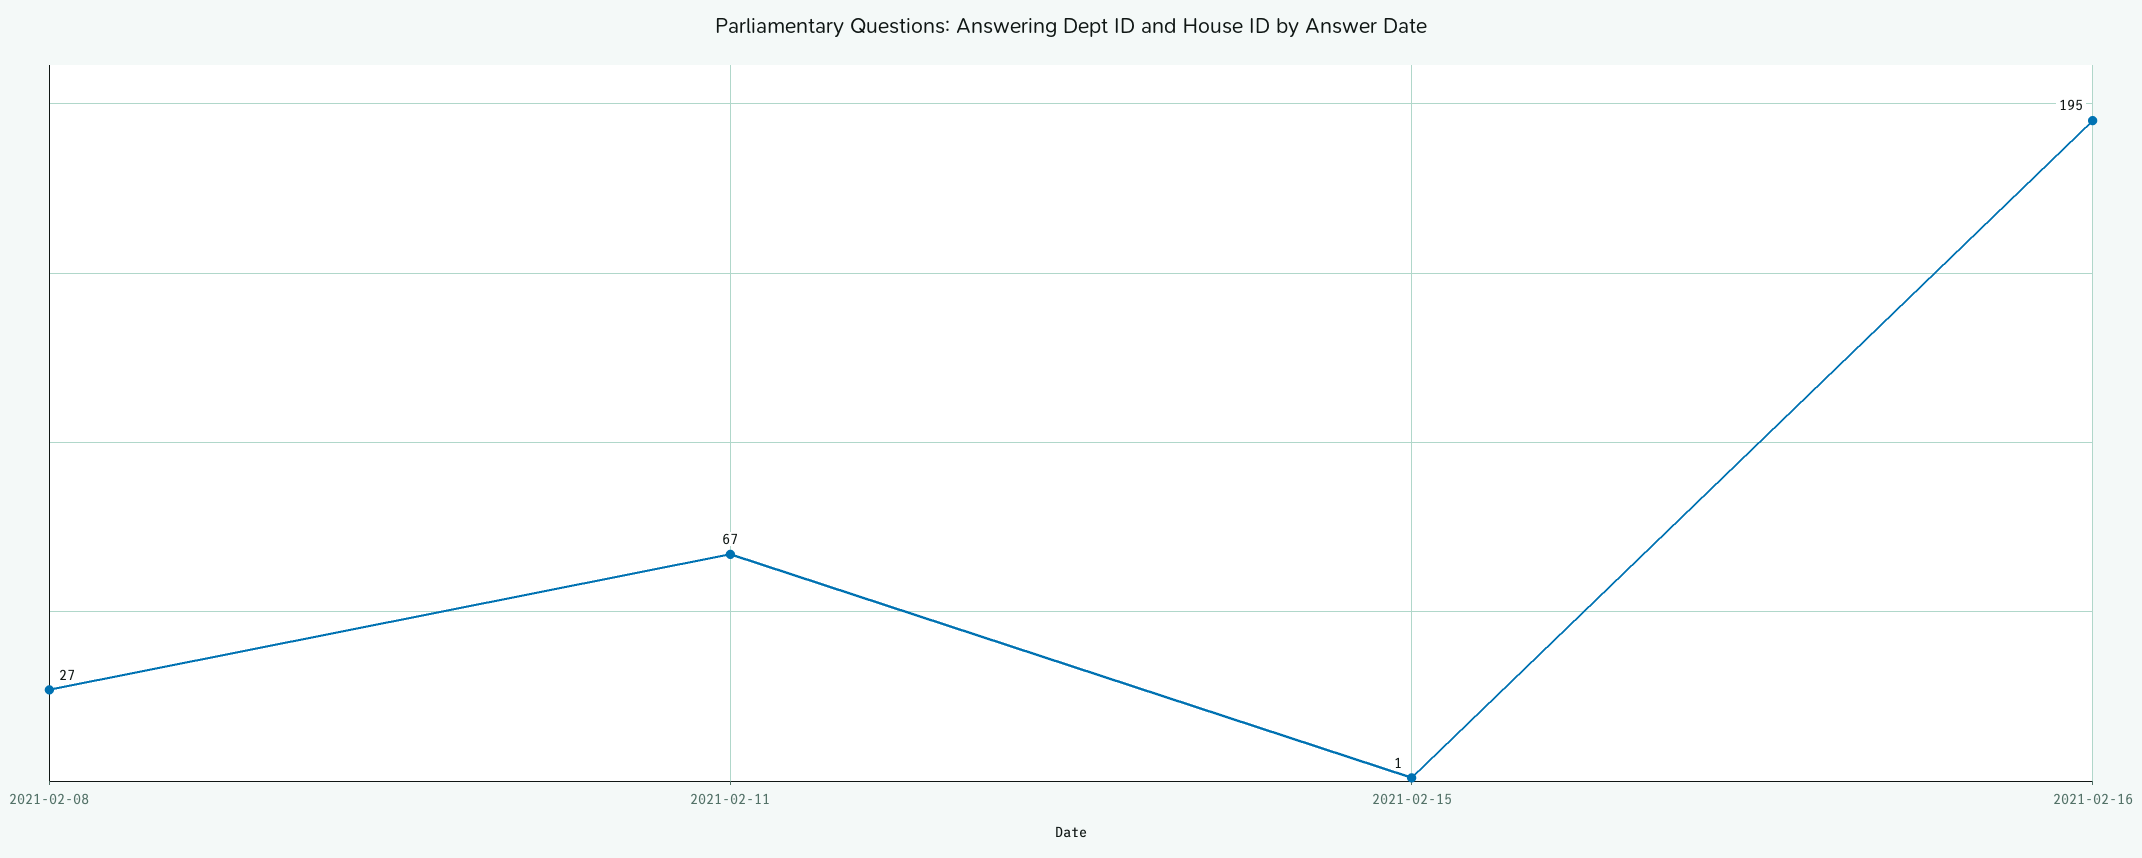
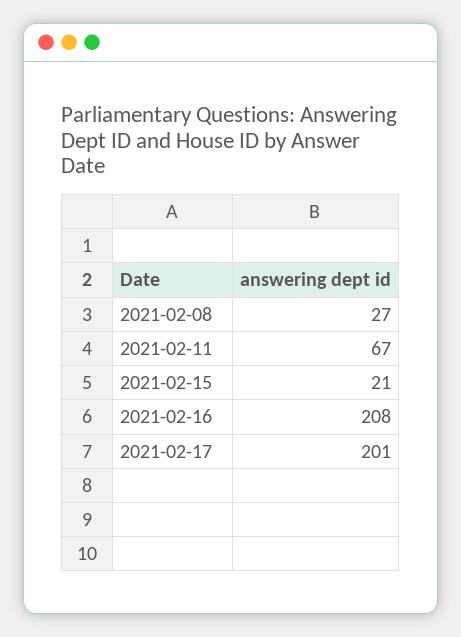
2021-02-15: 1 -> 21
2021-02-16: 195 -> 208
2021-02-17: none -> 201

